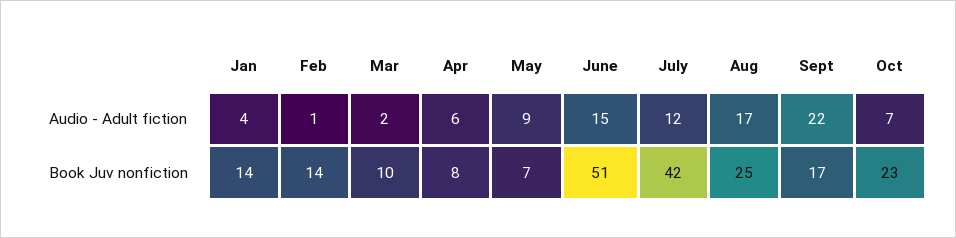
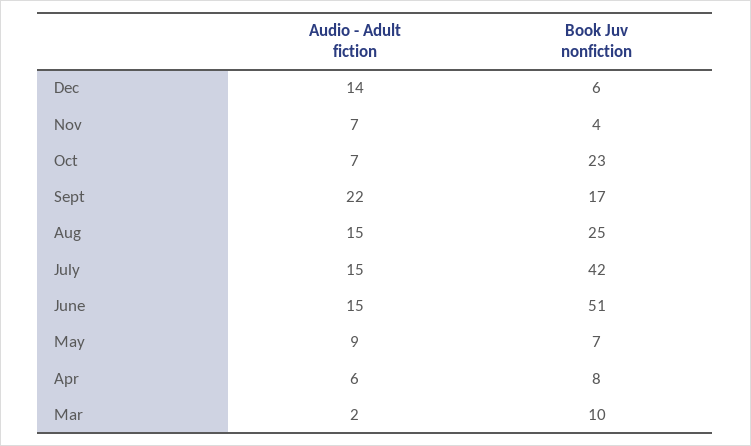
Jan, Audio - Adult fiction: 4 -> none
Feb, Audio - Adult fiction: 1 -> none
July, Audio - Adult fiction: 12 -> 15
Aug, Audio - Adult fiction: 17 -> 15
Jan, Book Juv nonfiction: 14 -> none
Feb, Book Juv nonfiction: 14 -> none
Dec, Audio - Adult fiction: none -> 14
Dec, Book Juv nonfiction: none -> 6
Nov, Audio - Adult fiction: none -> 7
Nov, Book Juv nonfiction: none -> 4

